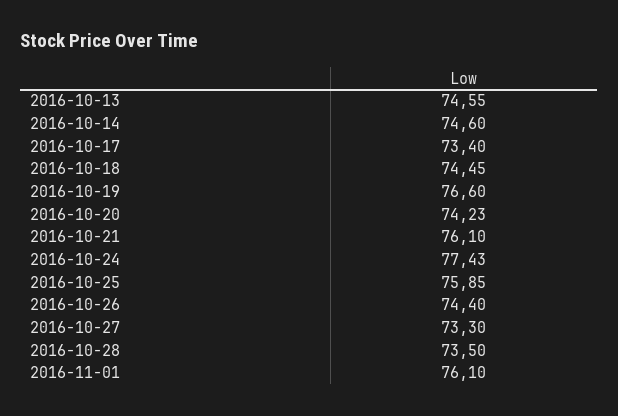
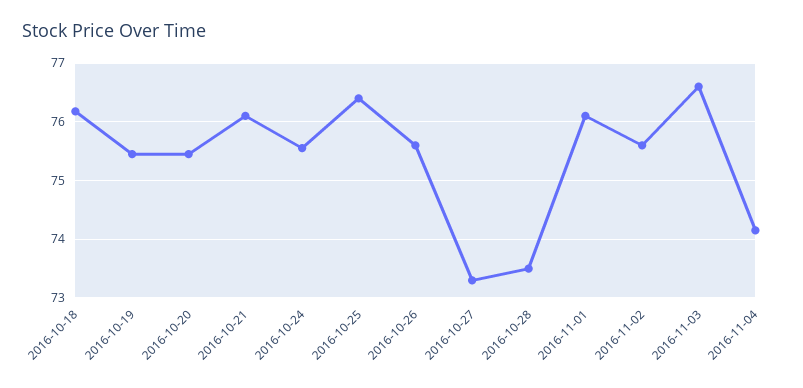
2016-10-13: 74.55 -> none
2016-10-14: 74.6 -> none
2016-10-17: 73.4 -> none
2016-10-18: 74.45 -> 76.2
2016-10-19: 76.6 -> 75.4
2016-10-20: 74.23 -> 75.4
2016-10-24: 77.43 -> 75.6
2016-10-25: 75.85 -> 76.4
2016-10-26: 74.4 -> 75.6
2016-11-02: none -> 75.6
2016-11-03: none -> 76.6
2016-11-04: none -> 74.2

